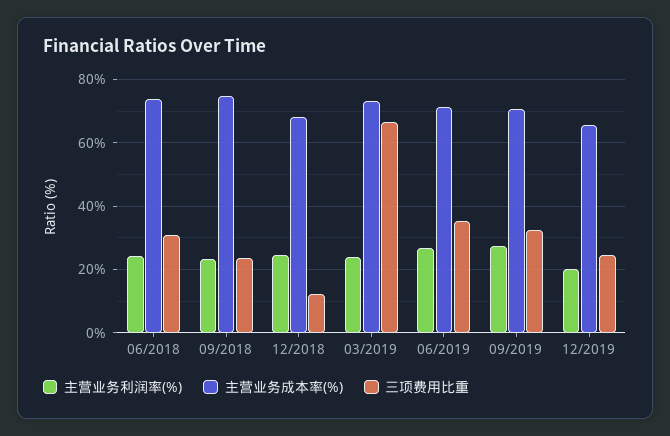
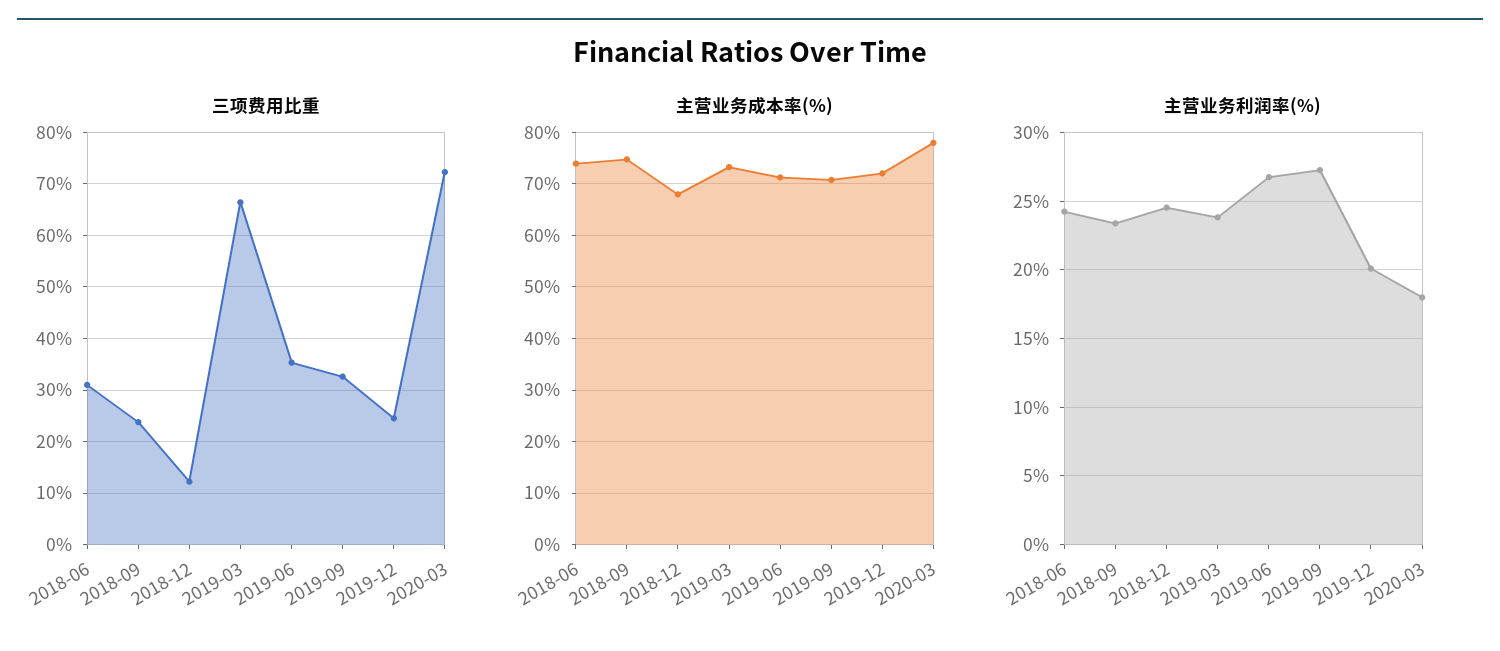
主营业务成本率(%), 12/2019: 66 -> 72
三项费用比重, 2020-03: none -> 72
主营业务成本率(%), 2020-03: none -> 78
主营业务利润率(%), 2020-03: none -> 18

